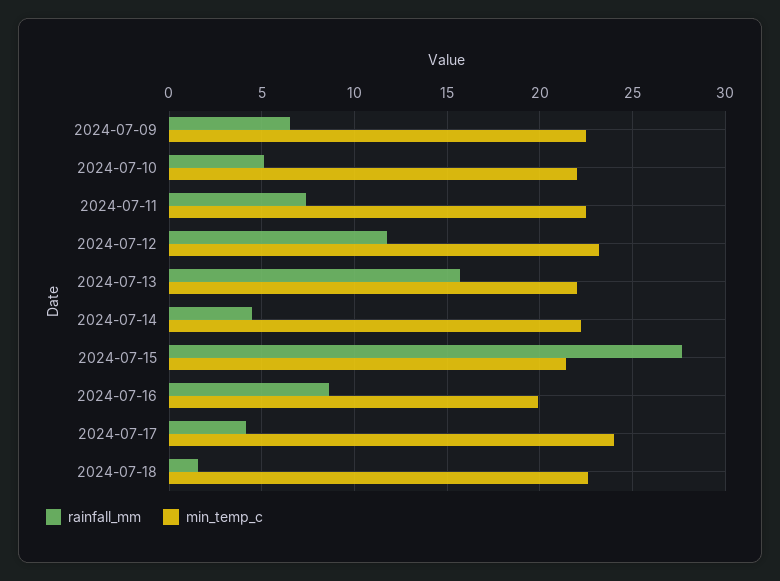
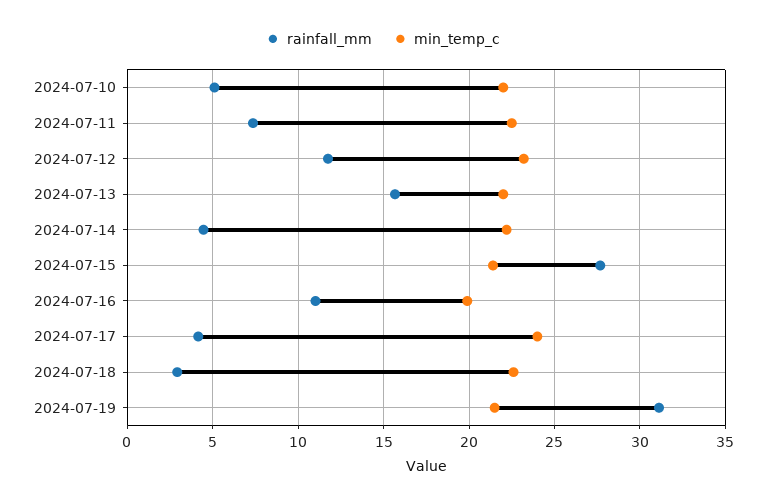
rainfall_mm, 2024-07-09: 6.5 -> none
min_temp_c, 2024-07-09: 22.5 -> none
rainfall_mm, 2024-07-16: 8.5 -> 11
rainfall_mm, 2024-07-18: 1.5 -> 3
rainfall_mm, 2024-07-19: none -> 31
min_temp_c, 2024-07-19: none -> 21.5

